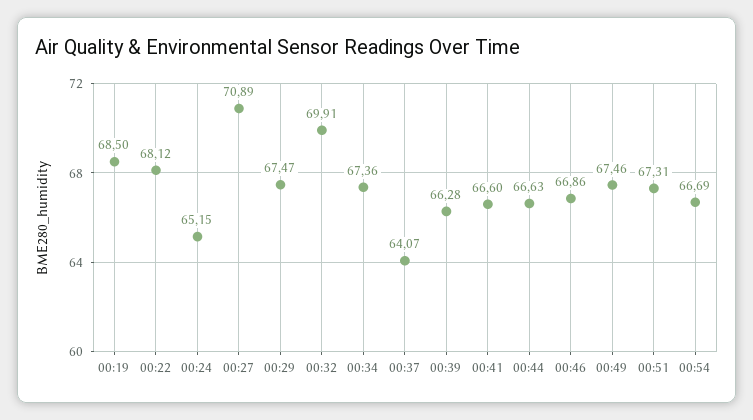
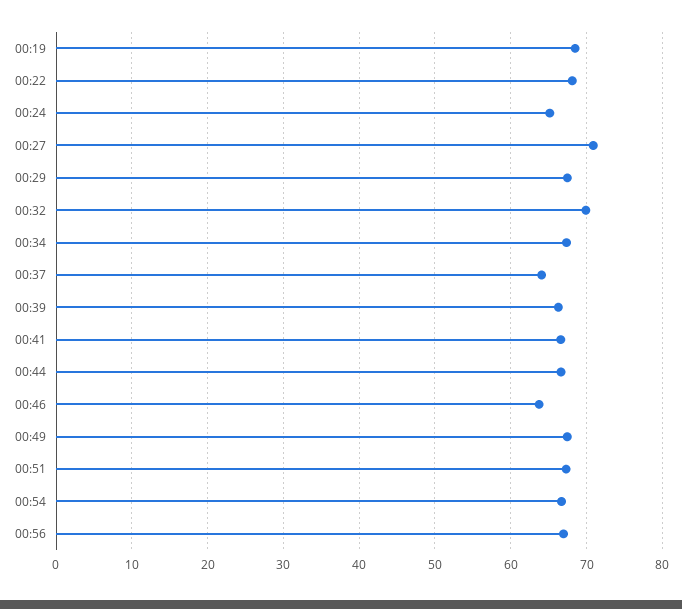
00:46: 66.86 -> 64
00:56: none -> 67

